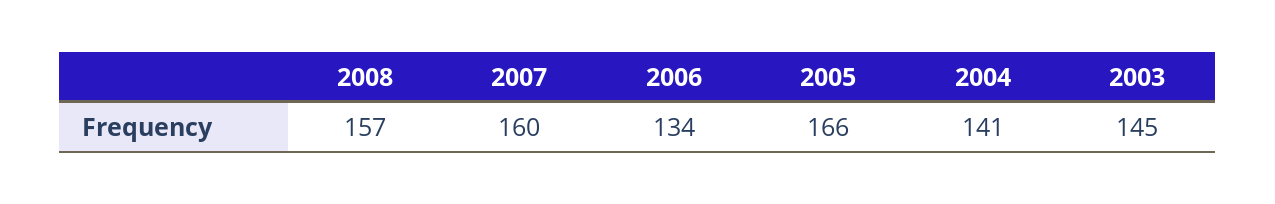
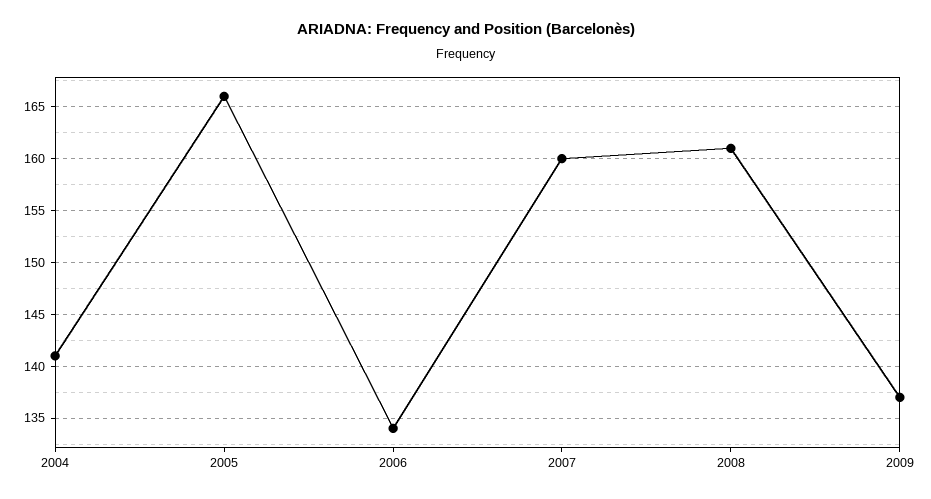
2008: 157 -> 161
2003: 145 -> none
2009: none -> 137

